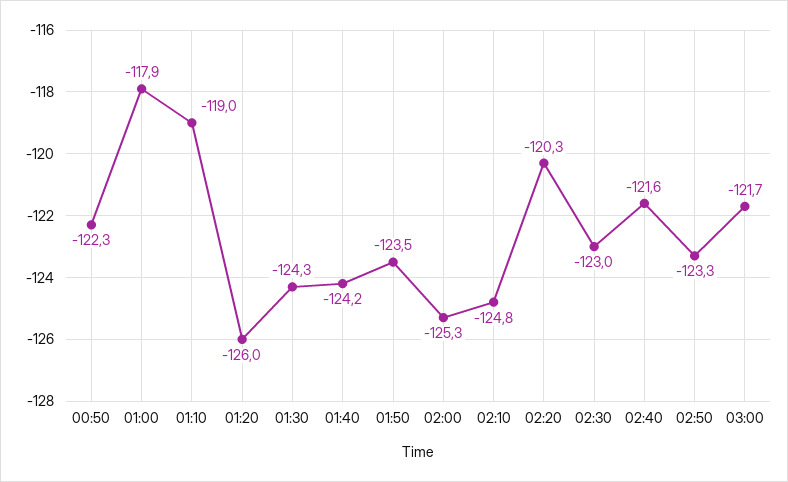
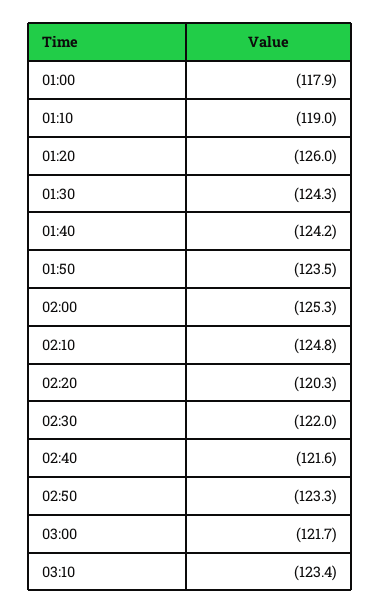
00:50: -122.3 -> none
02:30: -123 -> -122
03:10: none -> -123.4

